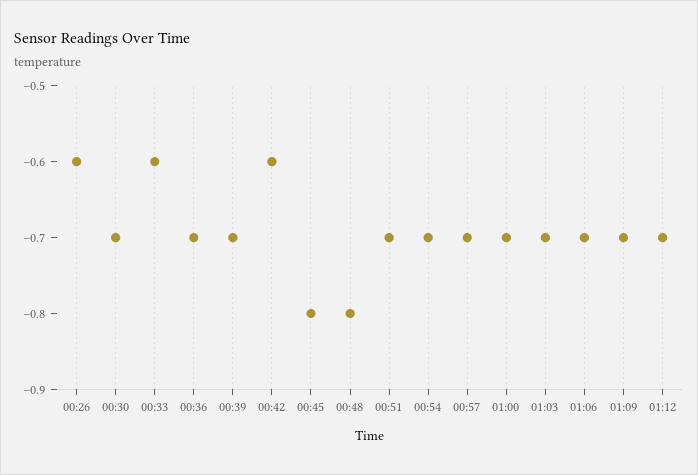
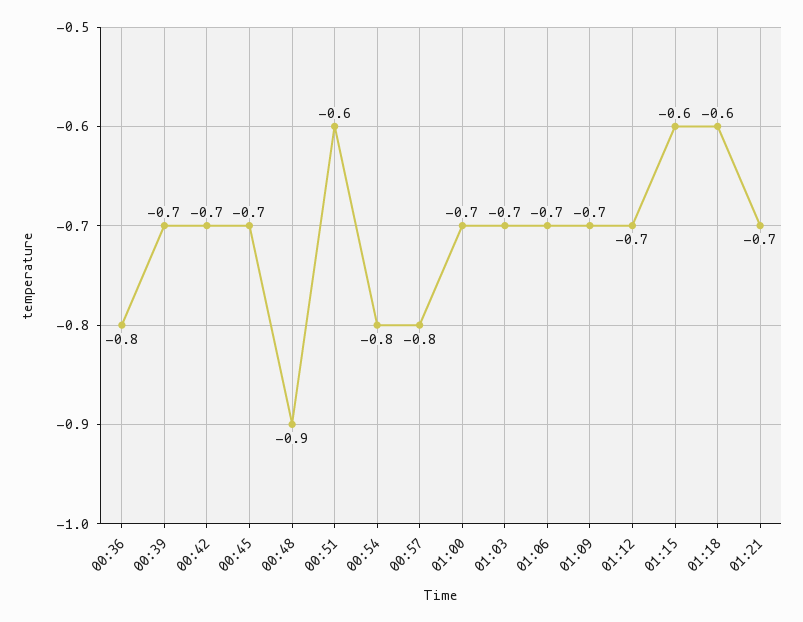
00:26: -0.6 -> none
00:30: -0.7 -> none
00:33: -0.6 -> none
00:36: -0.7 -> -0.8
00:42: -0.6 -> -0.7
00:45: -0.8 -> -0.7
00:48: -0.8 -> -0.9
00:51: -0.7 -> -0.6
00:54: -0.7 -> -0.8
00:57: -0.7 -> -0.8
01:15: none -> -0.6
01:18: none -> -0.6
01:21: none -> -0.7

